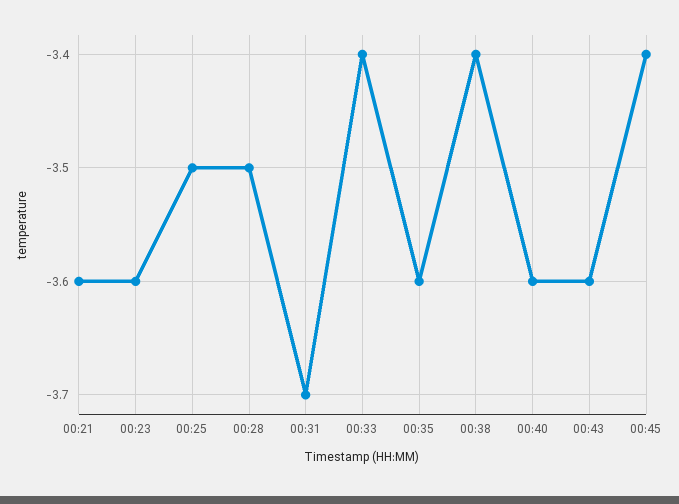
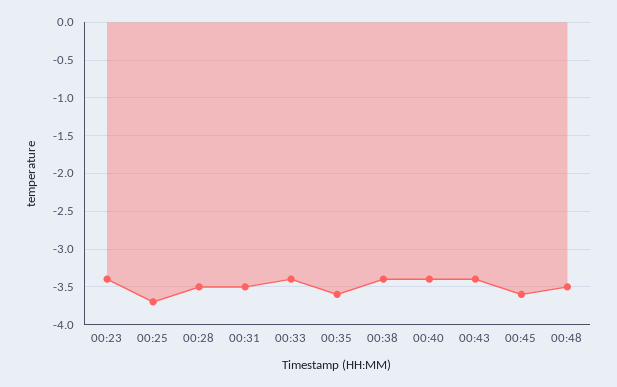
00:21: -3.6 -> none
00:23: -3.6 -> -3.4
00:25: -3.5 -> -3.7
00:31: -3.7 -> -3.5
00:40: -3.6 -> -3.4
00:43: -3.6 -> -3.4
00:45: -3.4 -> -3.6
00:48: none -> -3.5

